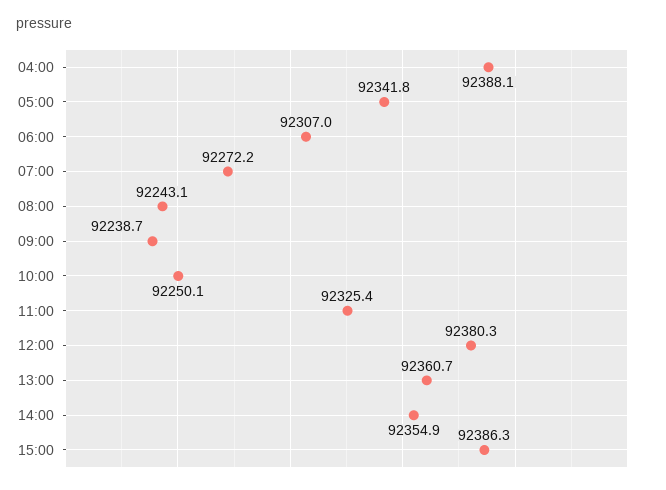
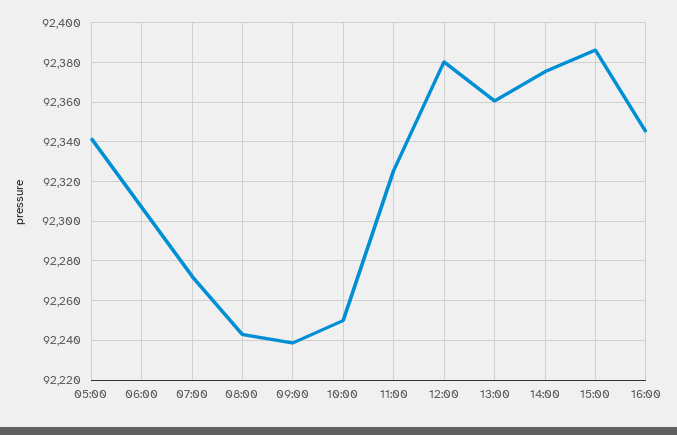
04:00: 92388.1 -> none
14:00: 92354.9 -> 92375
16:00: none -> 92345

